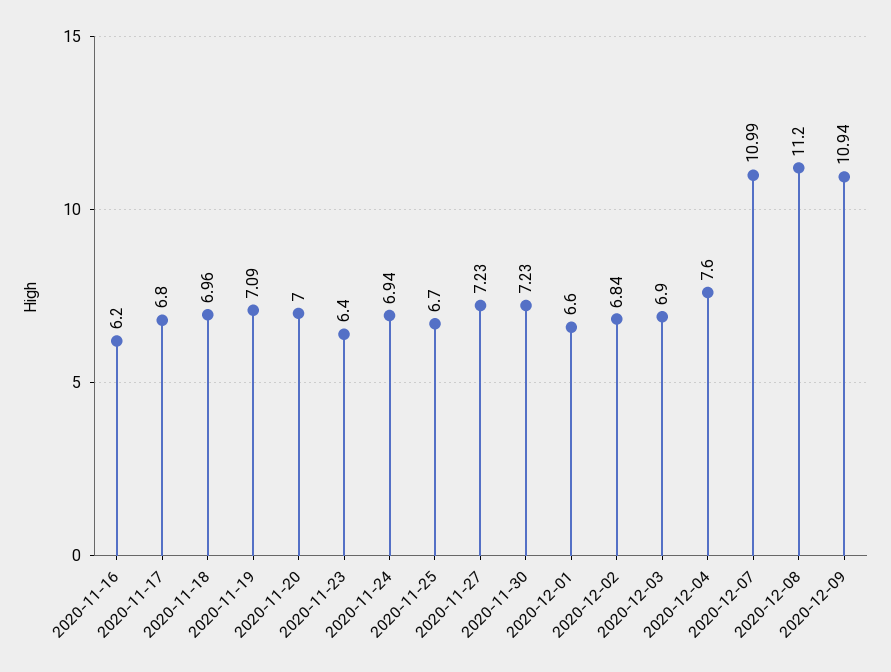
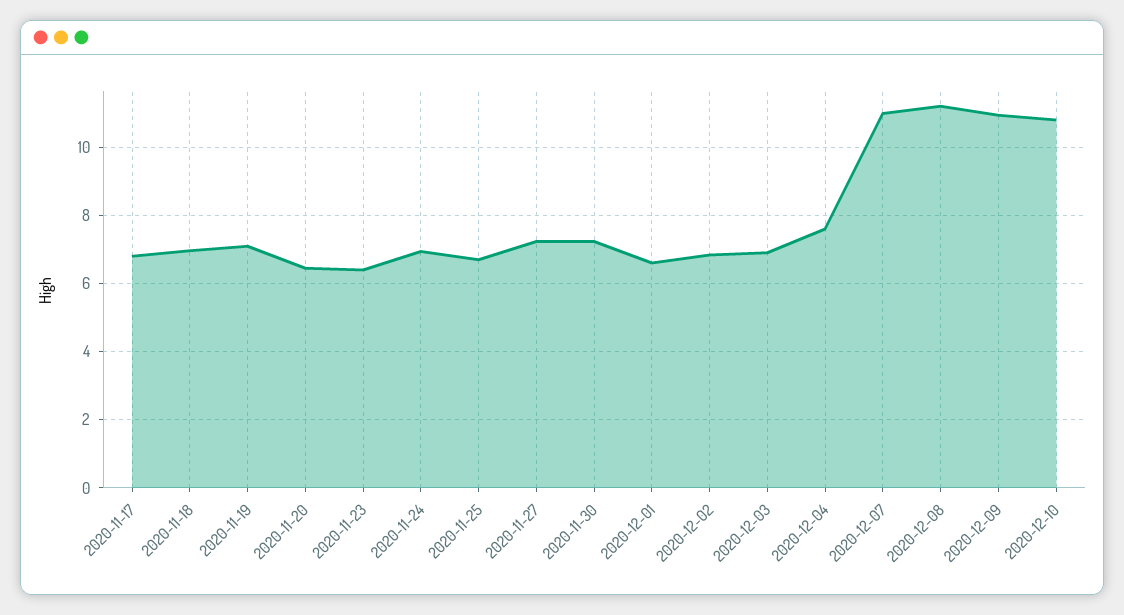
2020-11-16: 6.2 -> none
2020-11-20: 7 -> 6.4
2020-12-10: none -> 10.8

